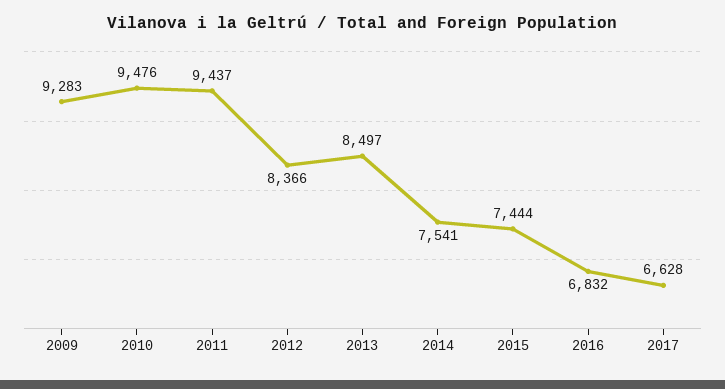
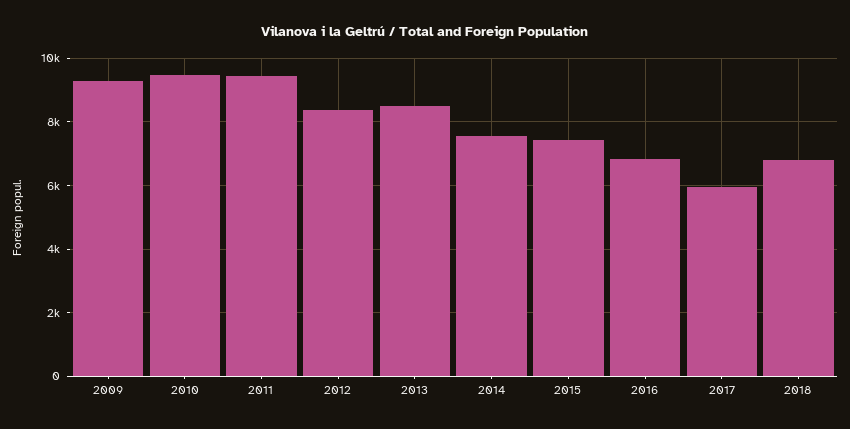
2017: 6628 -> 6000
2018: none -> 6800

